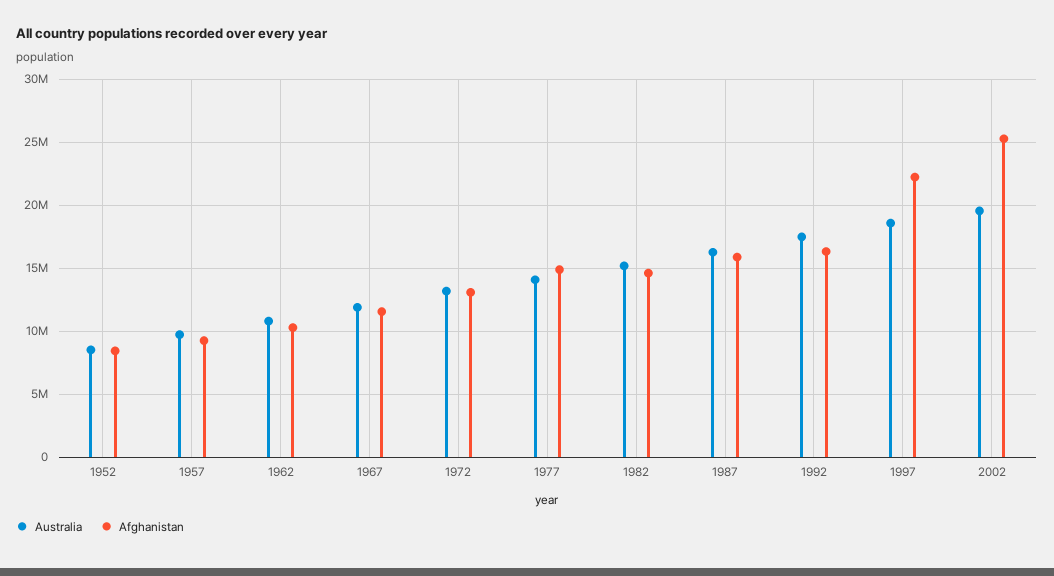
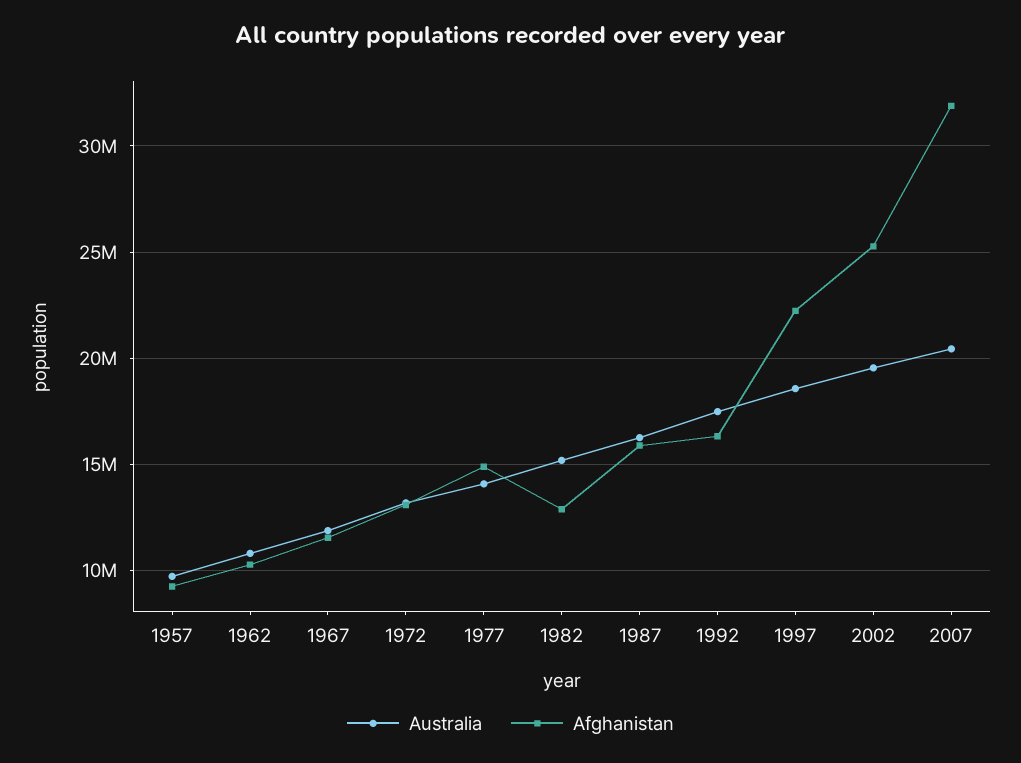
Australia, 1952: 8500000 -> none
Afghanistan, 1952: 8500000 -> none
Afghanistan, 1982: 14500000 -> 13000000
Australia, 2007: none -> 20500000
Afghanistan, 2007: none -> 32000000

